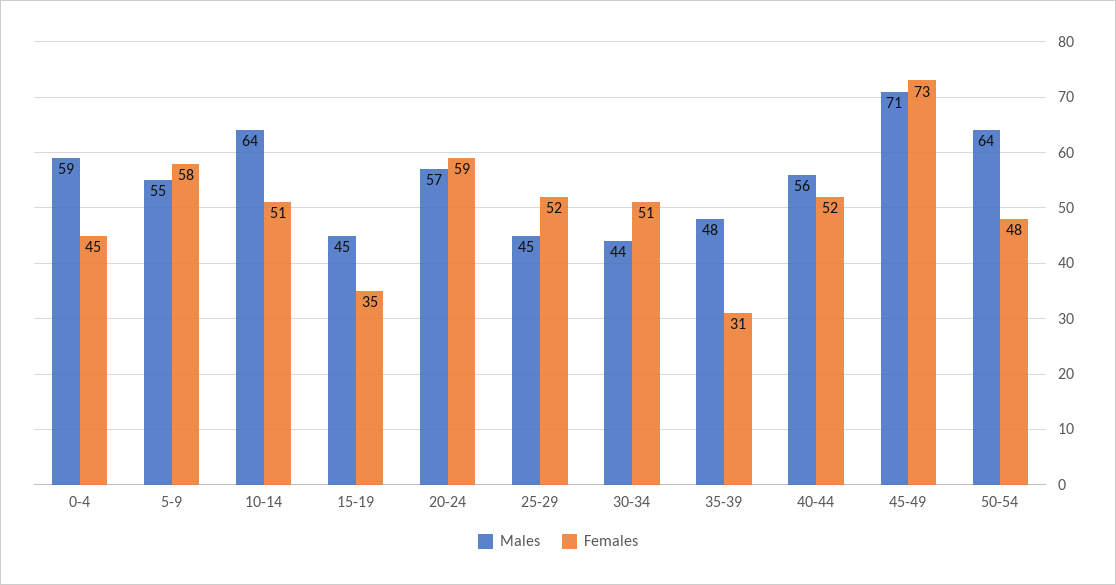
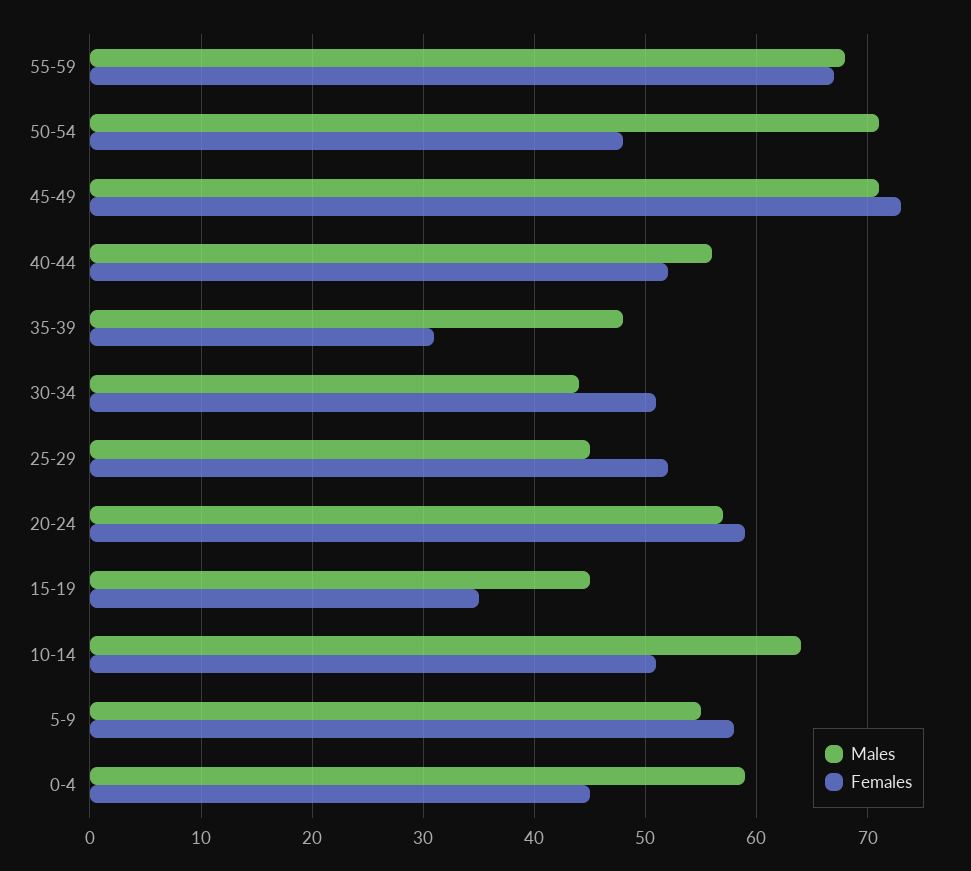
Males, 50-54: 64 -> 71
Males, 55-59: none -> 68
Females, 55-59: none -> 67

